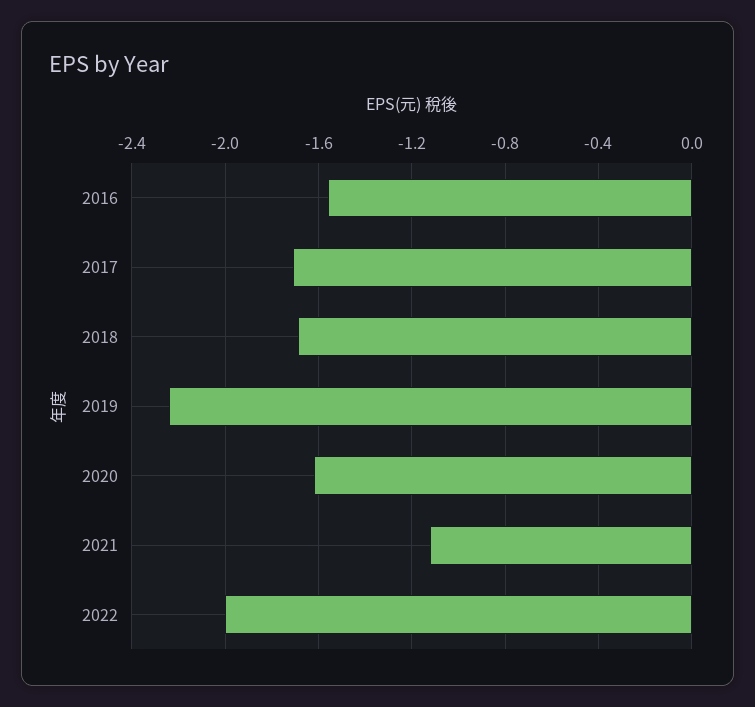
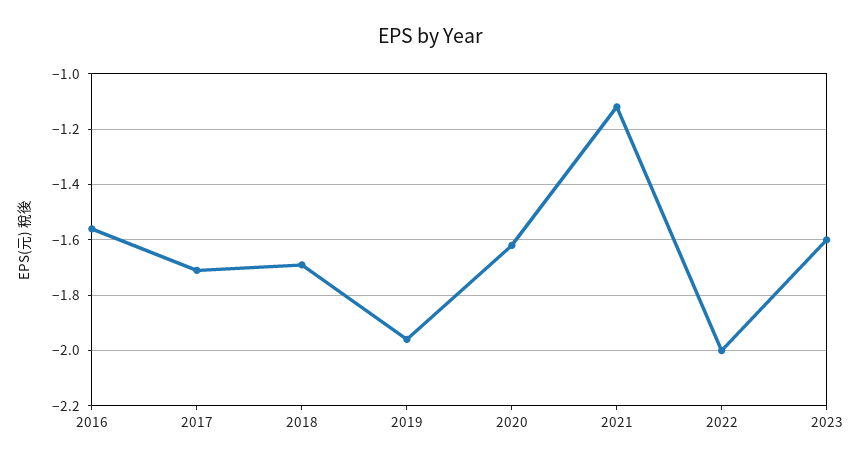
2019: -2.25 -> -1.95
2023: none -> -1.6

